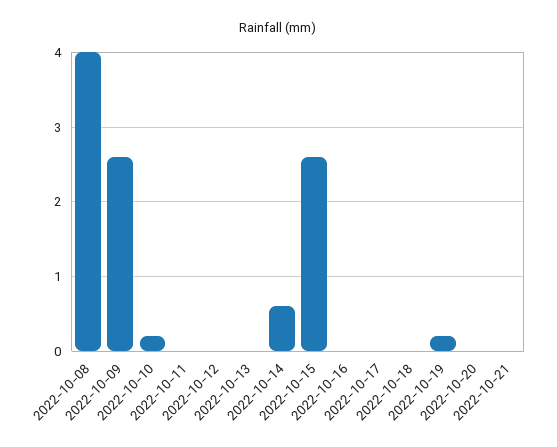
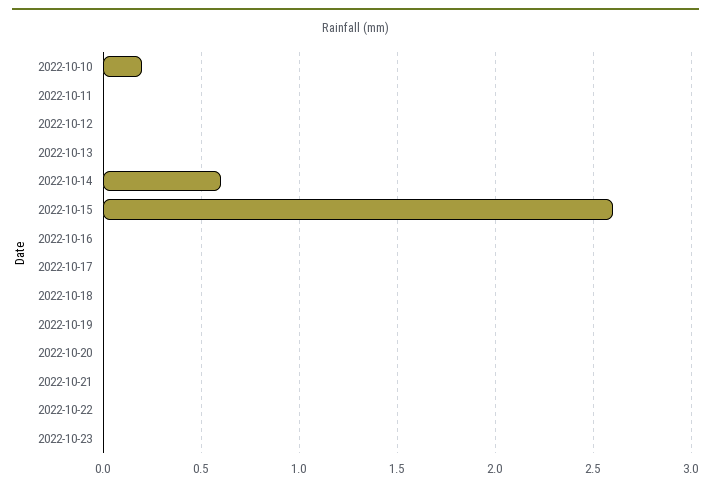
2022-10-08: 4 -> none
2022-10-09: 2.6 -> none
2022-10-19: 0.2 -> 0
2022-10-22: none -> 0
2022-10-23: none -> 0

